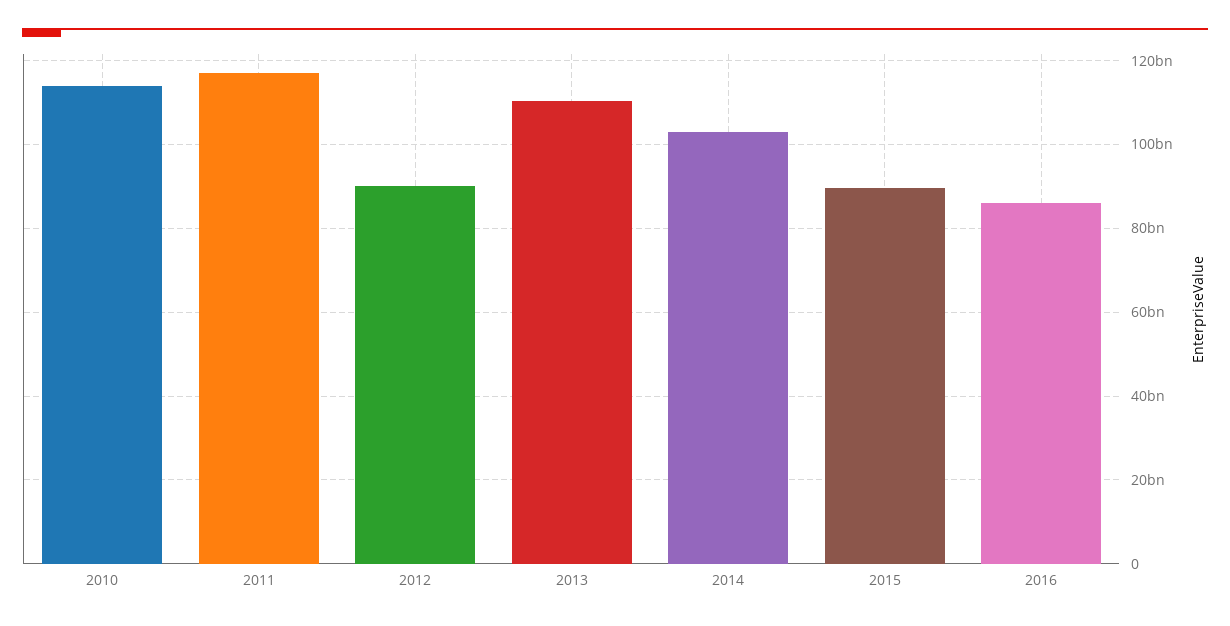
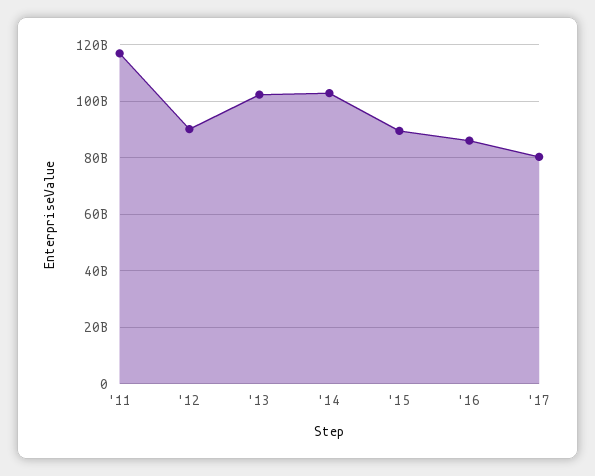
2010: 114000000000 -> none
2013: 110000000000 -> 102500000000
'17: none -> 80000000000

